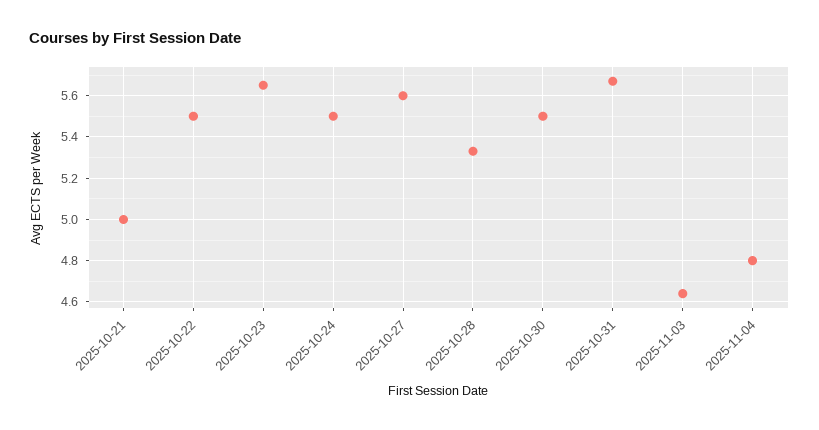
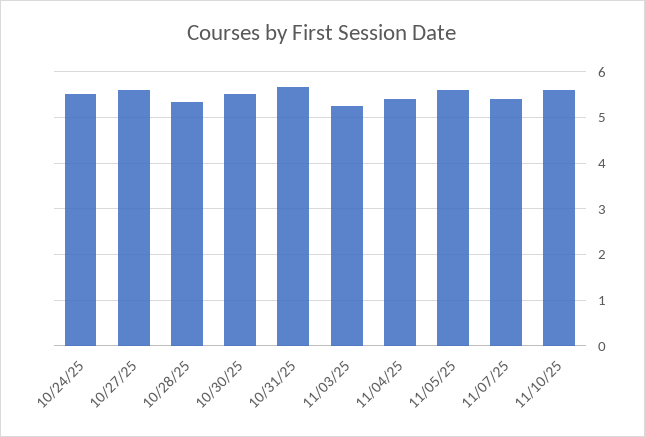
2025-10-21: 5 -> none
2025-10-22: 5.5 -> none
2025-10-23: 5.65 -> none
2025-11-03: 4.65 -> 5.2
2025-11-04: 4.8 -> 5.4
11/05/25: none -> 5.6
11/07/25: none -> 5.4
11/10/25: none -> 5.6

